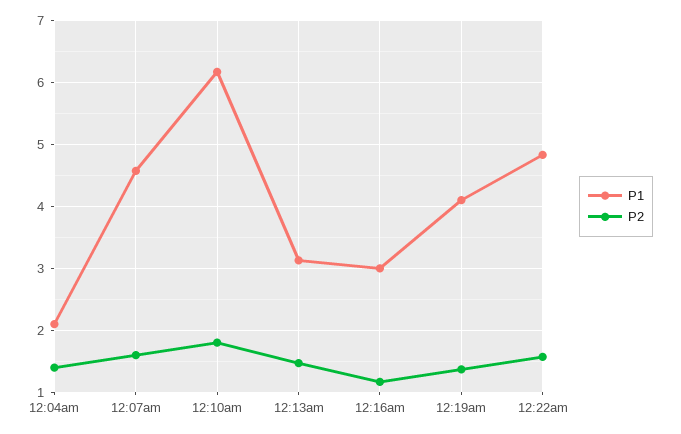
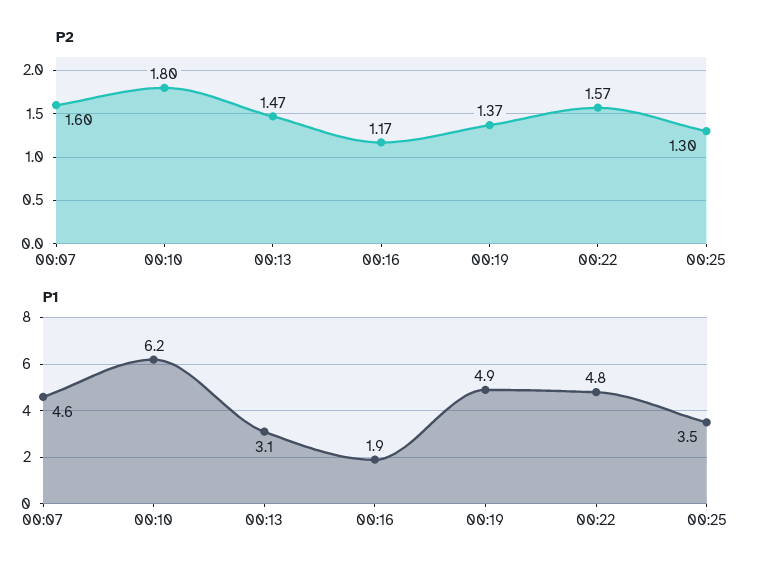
P1, 12:04am: 2.1 -> none
P2, 12:04am: 1.4 -> none
P1, 12:16am: 3 -> 1.9
P1, 12:19am: 4.1 -> 4.9
P2, 00:25: none -> 1.3
P1, 00:25: none -> 3.5

